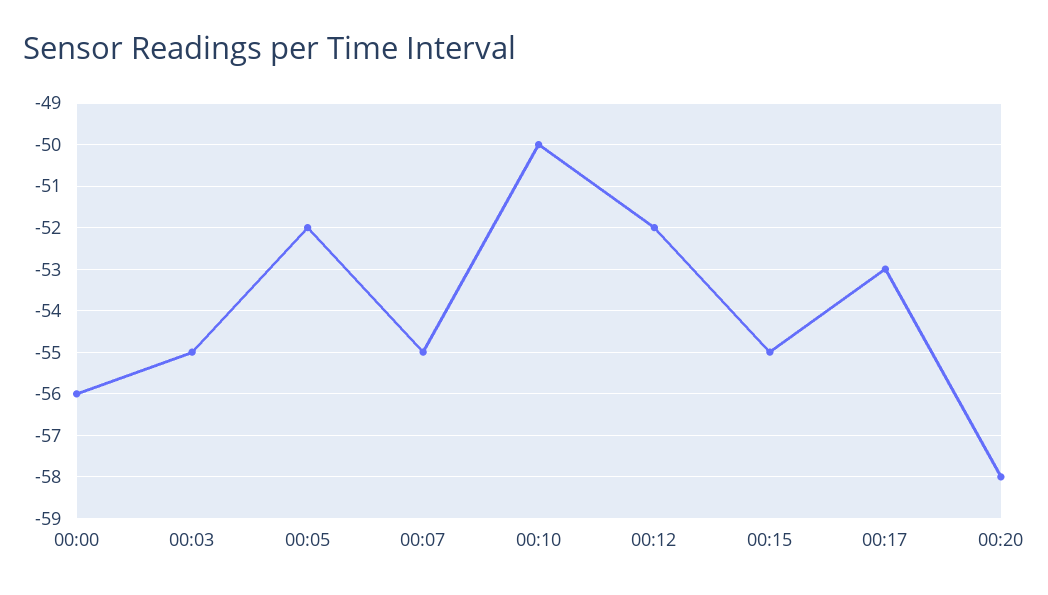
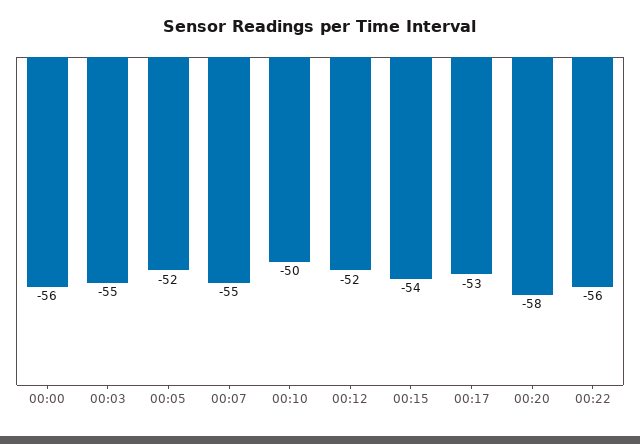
00:15: -55 -> -54
00:22: none -> -56

